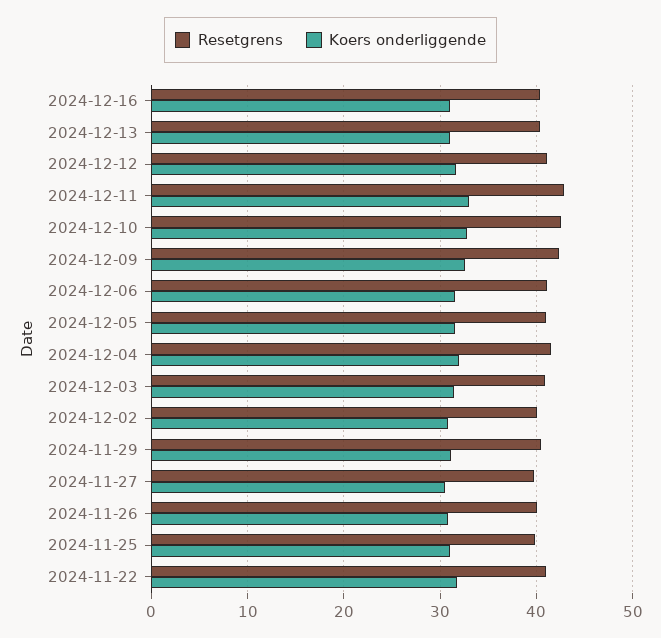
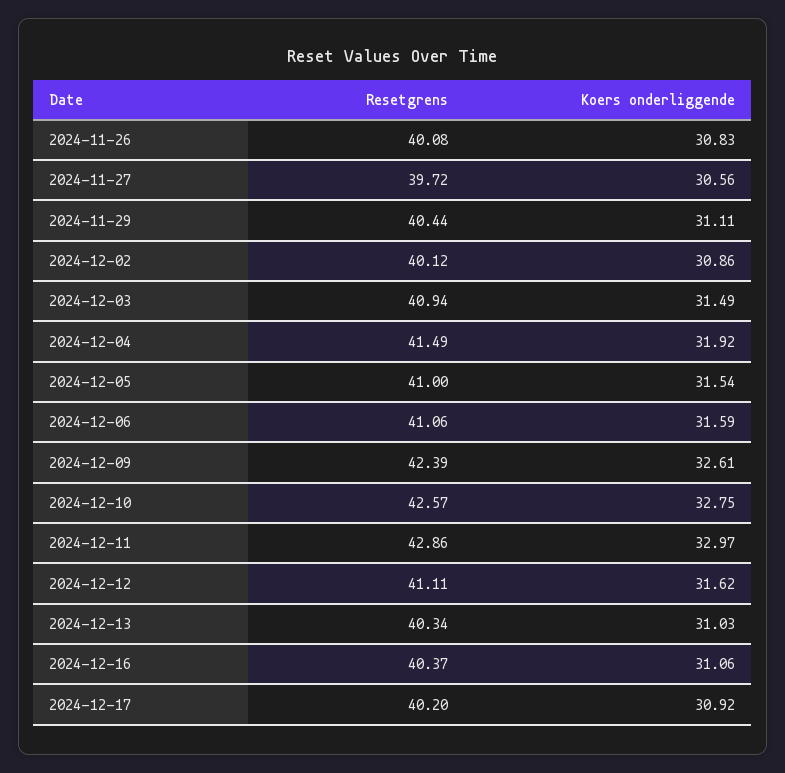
Resetgrens, 2024-11-25: 40 -> none
Koers onderliggende, 2024-11-25: 31 -> none
Resetgrens, 2024-11-22: 41 -> none
Koers onderliggende, 2024-11-22: 32 -> none
Resetgrens, 2024-12-17: none -> 40.2
Koers onderliggende, 2024-12-17: none -> 30.92

